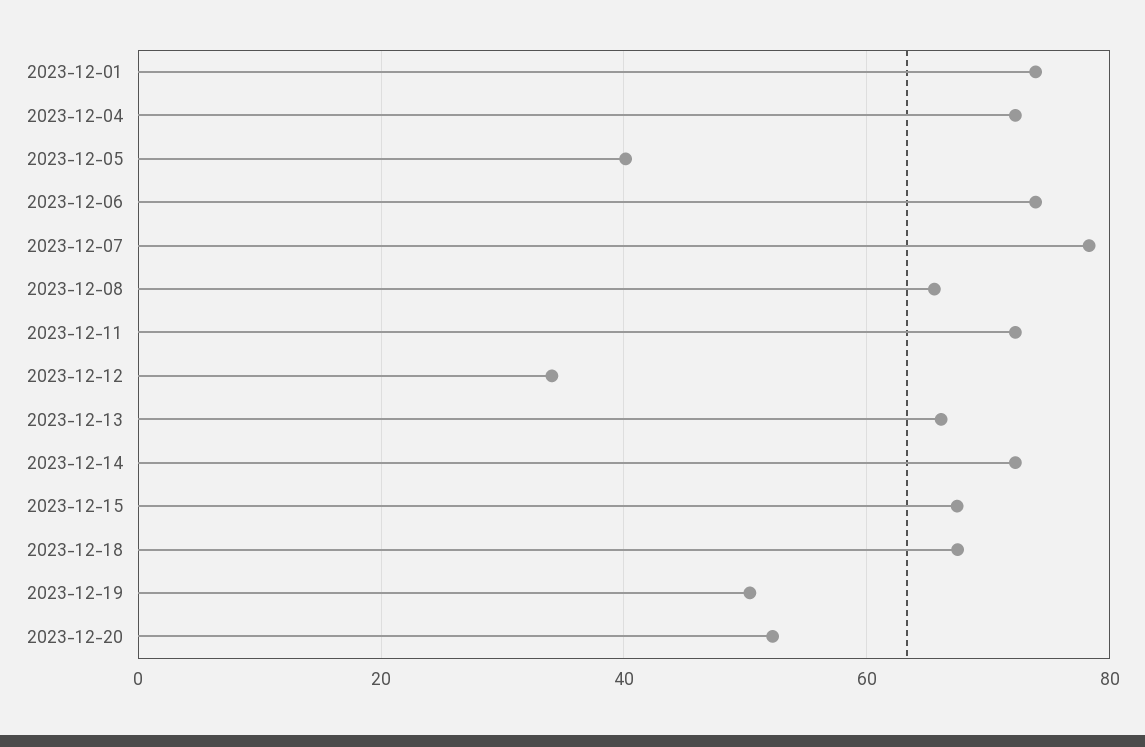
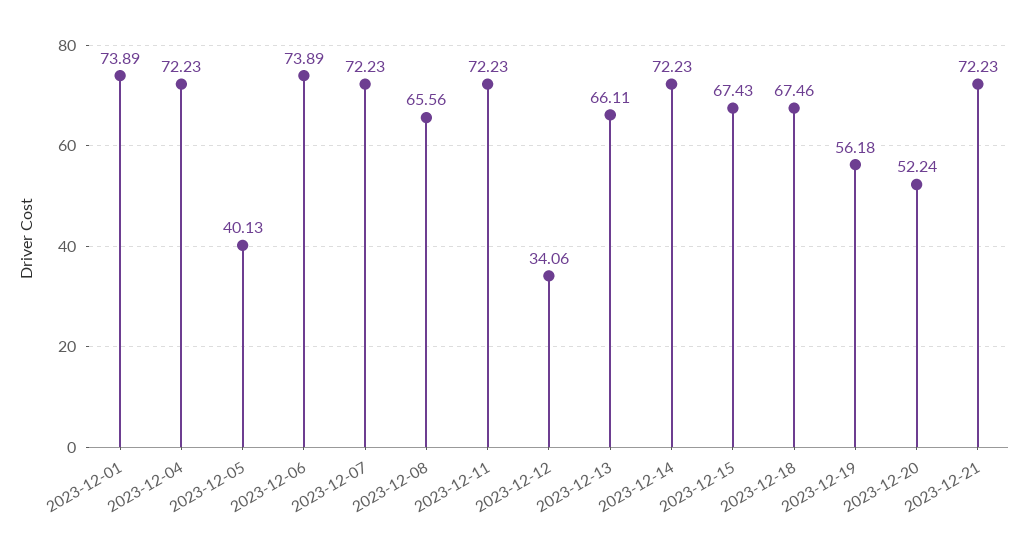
2023-12-07: 78 -> 72.23
2023-12-19: 50 -> 56.18
2023-12-21: none -> 72.23

